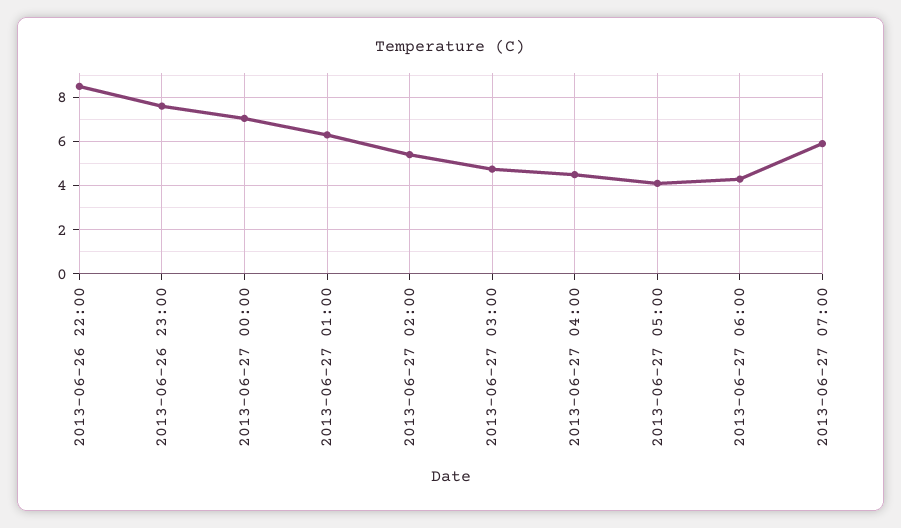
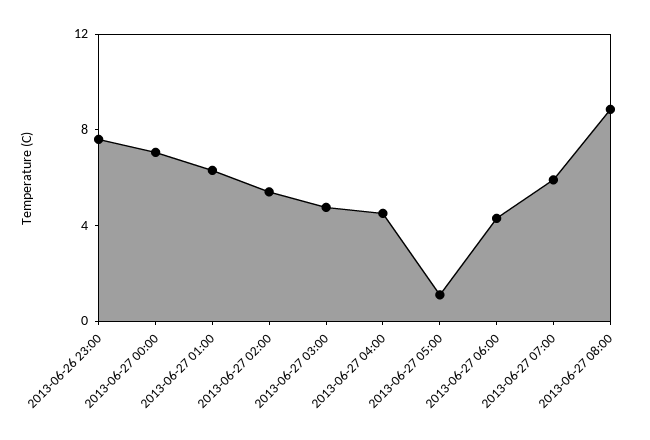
2013-06-26 22:00: 8.5 -> none
2013-06-27 05:00: 4 -> 1
2013-06-27 08:00: none -> 9

